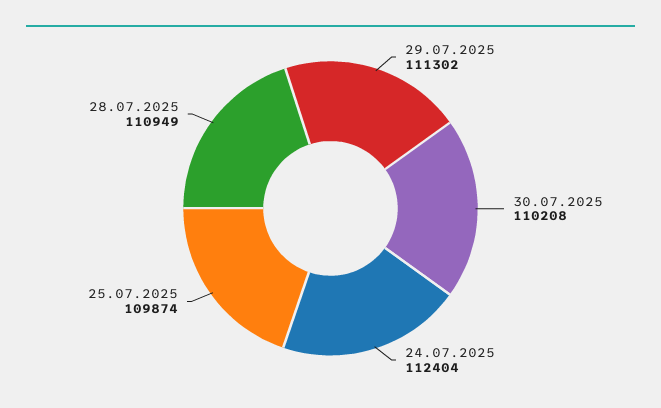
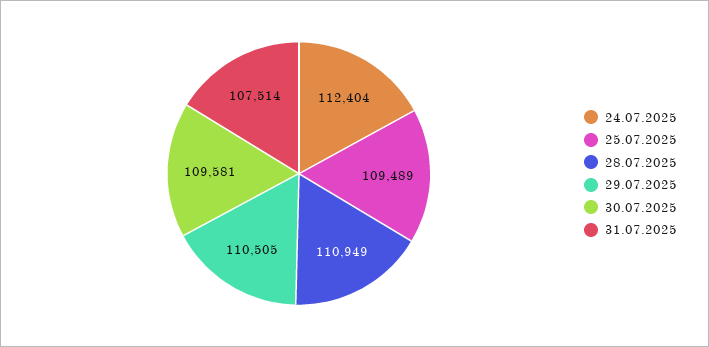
29.07.2025: 111302 -> 110505
30.07.2025: 110208 -> 109581
25.07.2025: 109874 -> 109489
31.07.2025: none -> 107514

